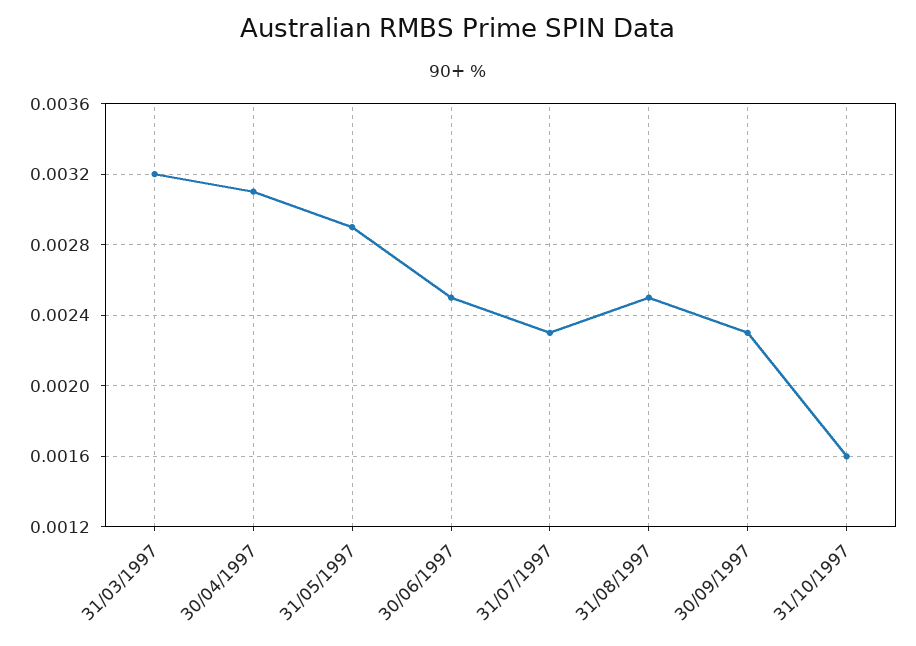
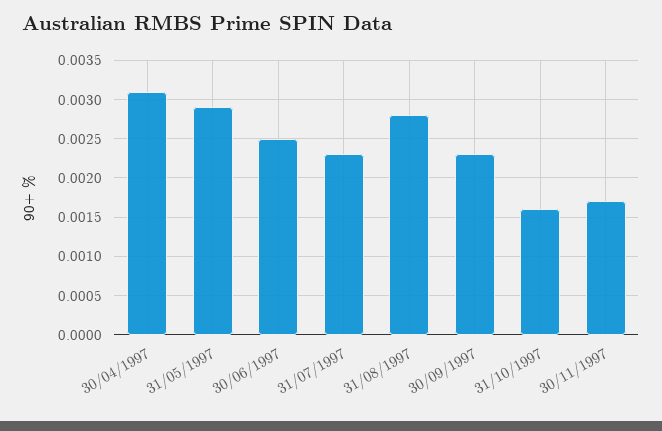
31/03/1997: 0.0032 -> none
31/08/1997: 0.0025 -> 0.0028
30/11/1997: none -> 0.0017

